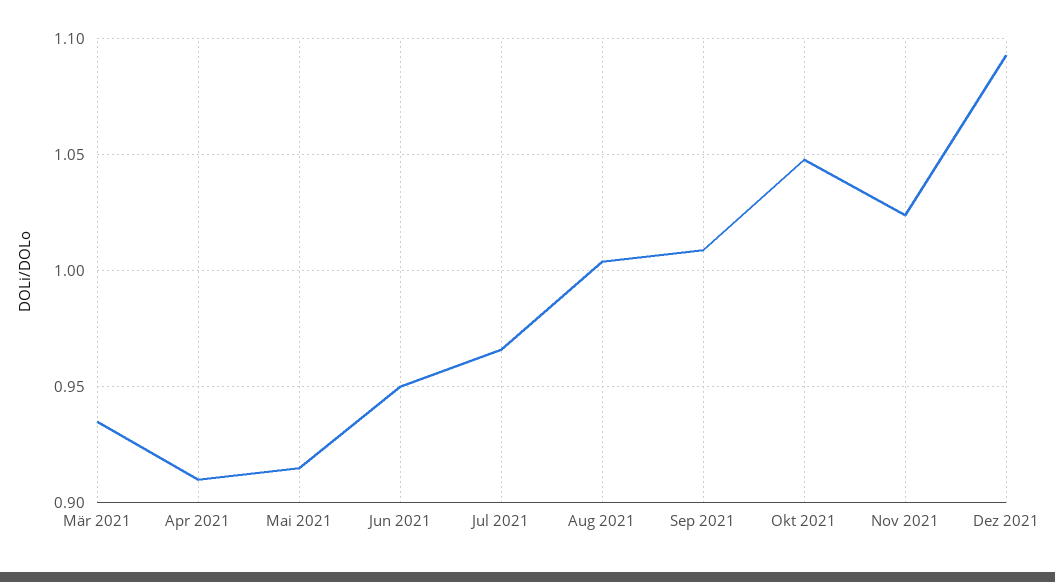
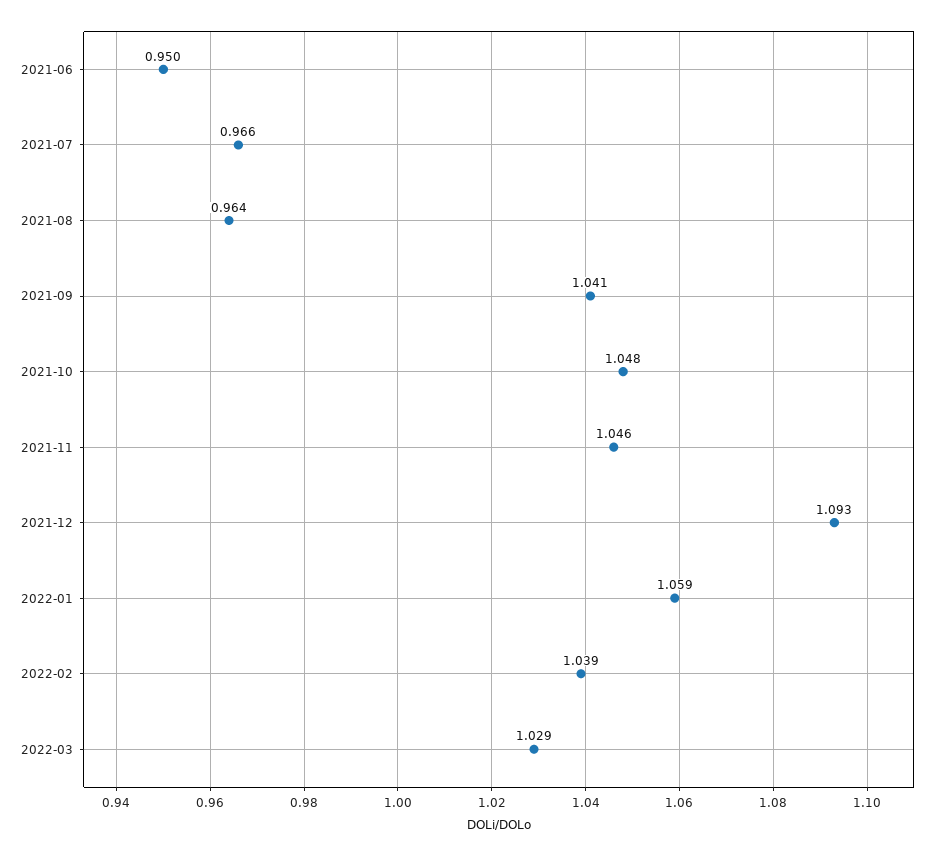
Mär 2021: 0.935 -> none
Apr 2021: 0.91 -> none
Mai 2021: 0.915 -> none
Aug 2021: 1.005 -> 0.964
Sep 2021: 1.01 -> 1.041
Nov 2021: 1.025 -> 1.046
2022-01: none -> 1.059
2022-02: none -> 1.039
2022-03: none -> 1.029

